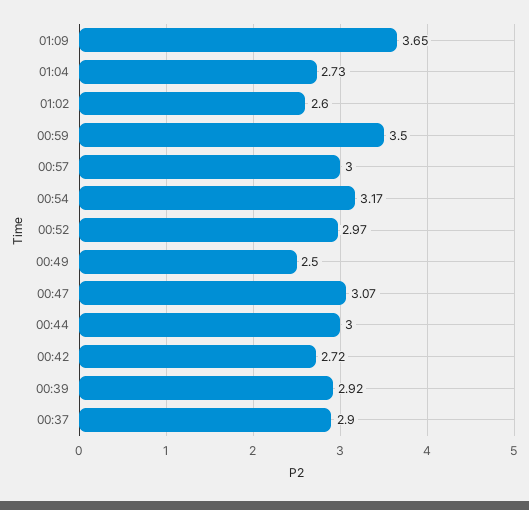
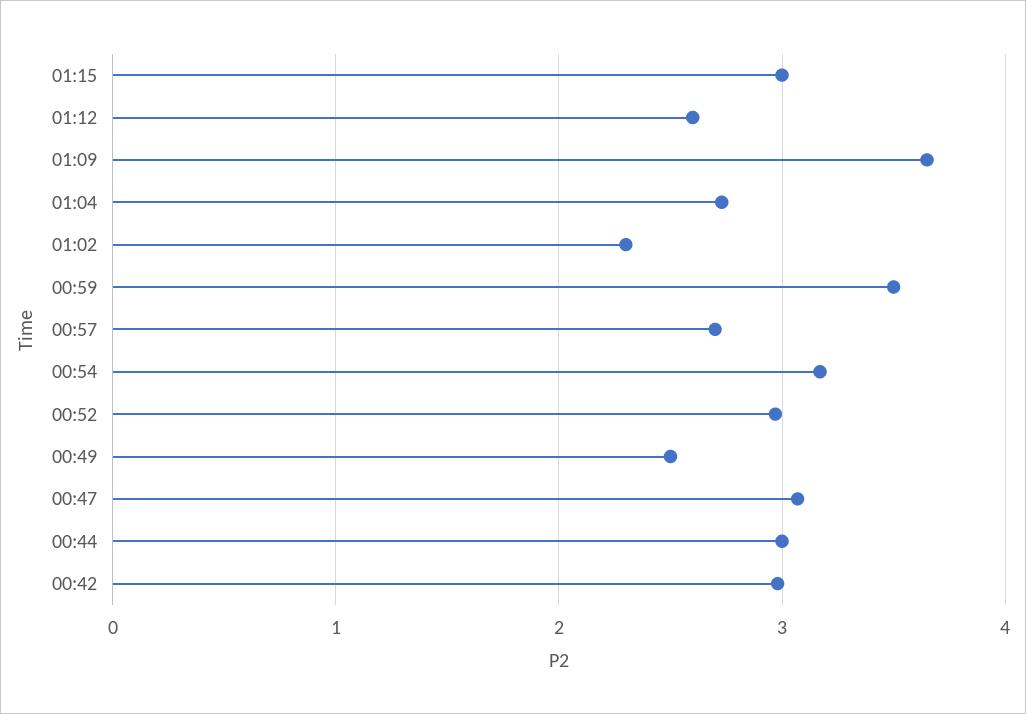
01:02: 2.6 -> 2.3
00:57: 3 -> 2.7
00:42: 2.72 -> 3
00:39: 2.92 -> none
00:37: 2.9 -> none
01:15: none -> 3
01:12: none -> 2.6

